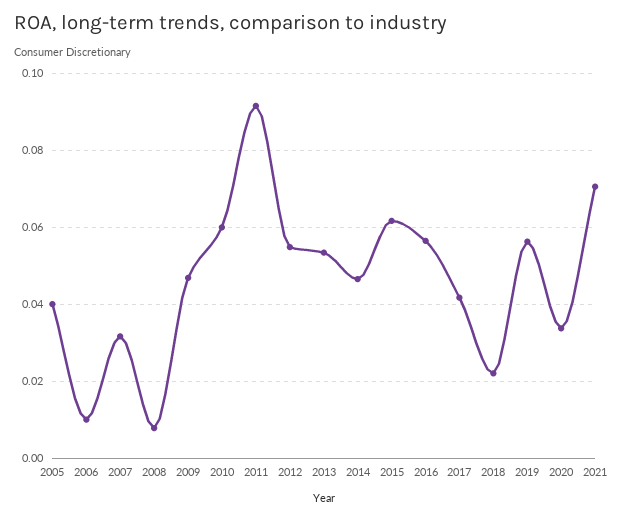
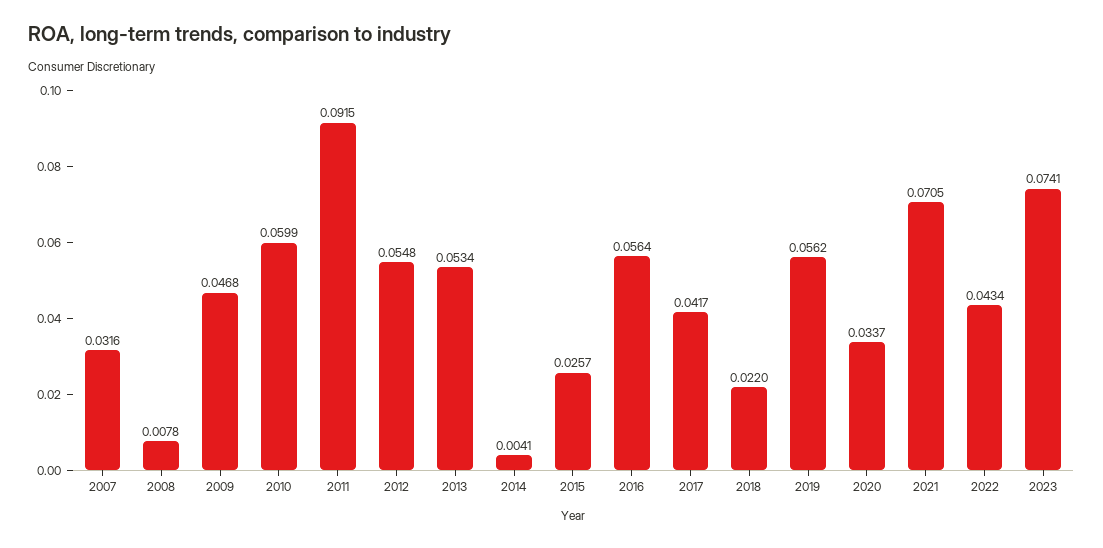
2005: 0.04 -> none
2006: 0.01 -> none
2014: 0.046 -> 0.0041
2015: 0.062 -> 0.0257
2022: none -> 0.0434
2023: none -> 0.0741

